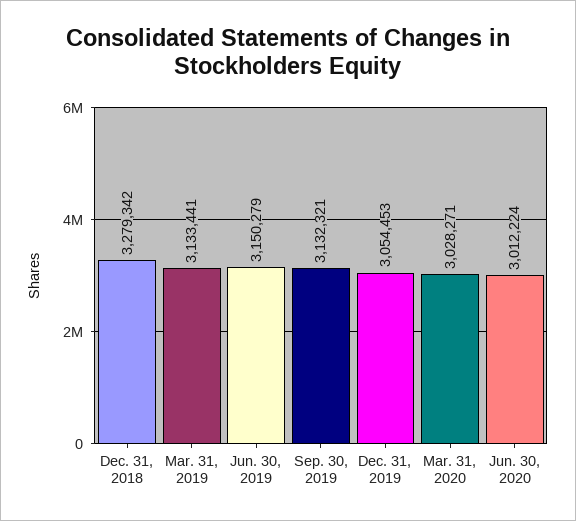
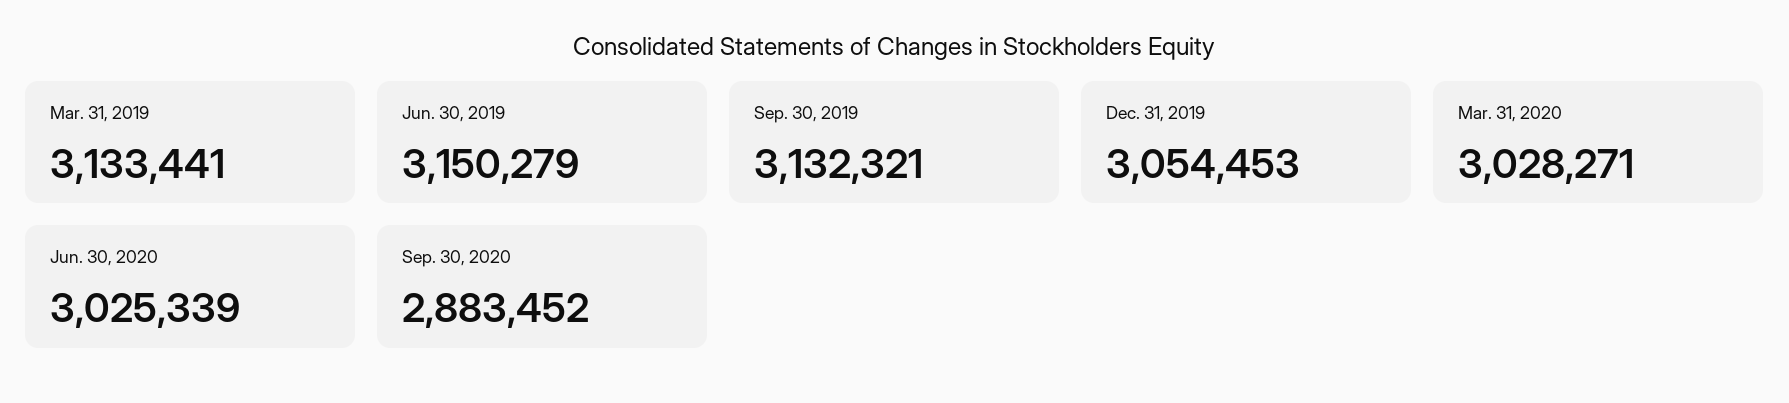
Dec. 31, 2018: 3279342 -> none
Jun. 30, 2020: 3012224 -> 3025339
Sep. 30, 2020: none -> 2883452

